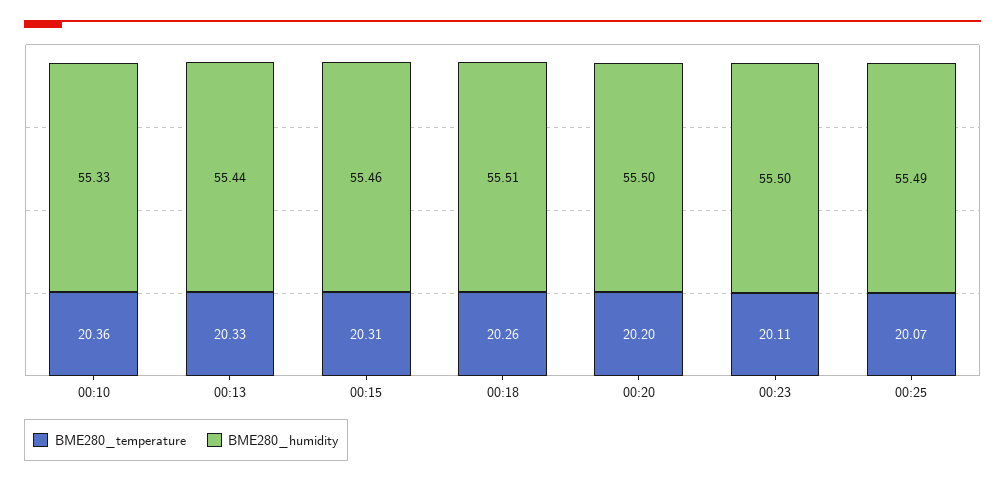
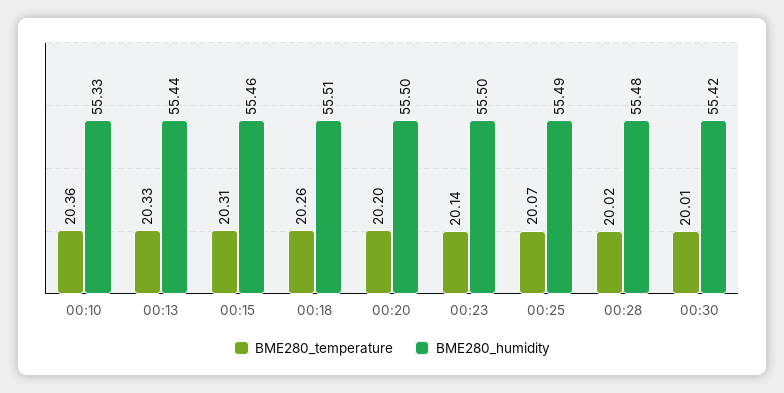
BME280_temperature, 00:23: 20.11 -> 20.14
BME280_temperature, 00:28: none -> 20.02
BME280_humidity, 00:28: none -> 55.48
BME280_temperature, 00:30: none -> 20.01
BME280_humidity, 00:30: none -> 55.42

